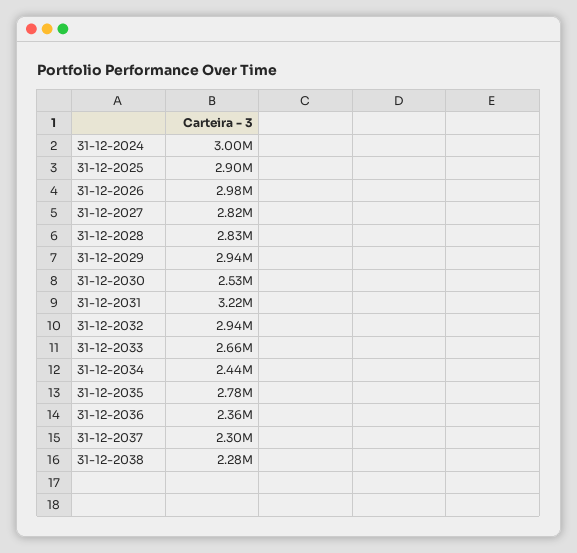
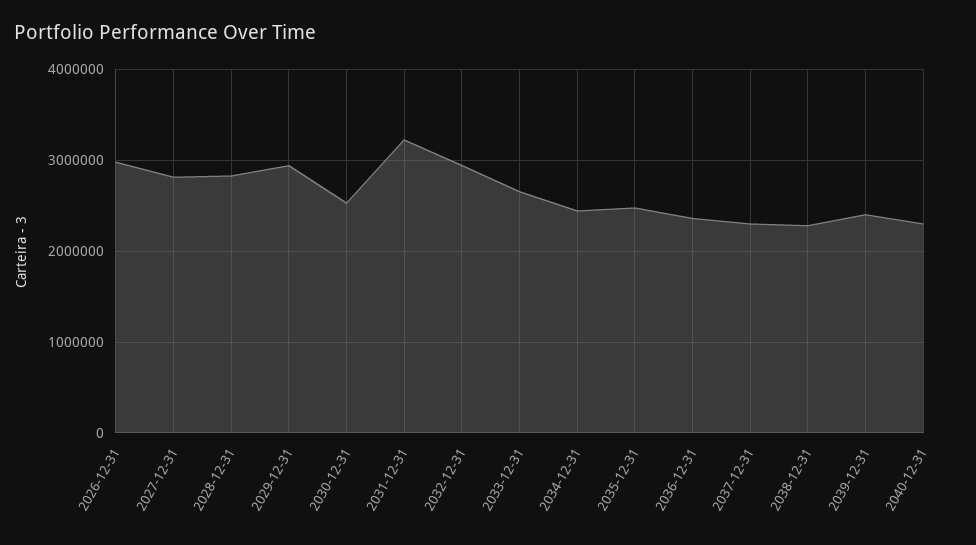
31-12-2024: 3000000 -> none
31-12-2025: 2900000 -> none
31-12-2035: 2780000 -> 2500000
2039-12-31: none -> 2400000
2040-12-31: none -> 2300000

